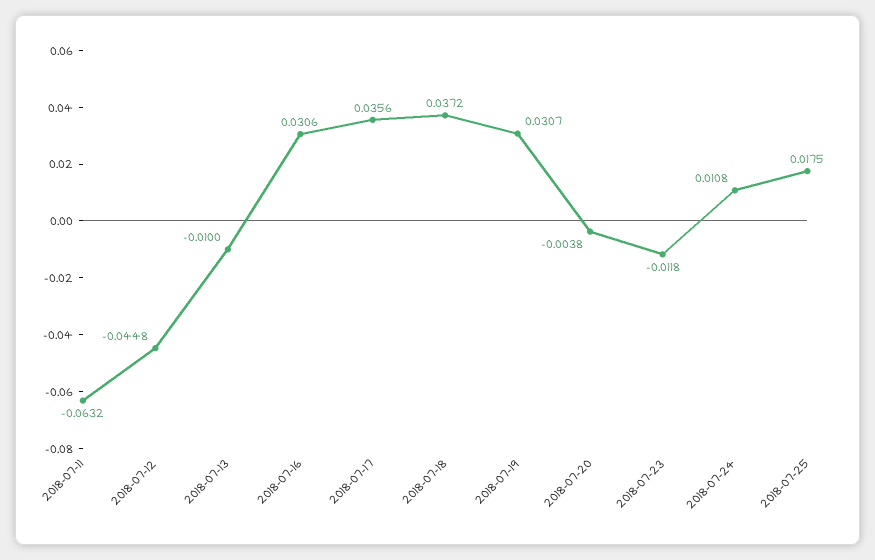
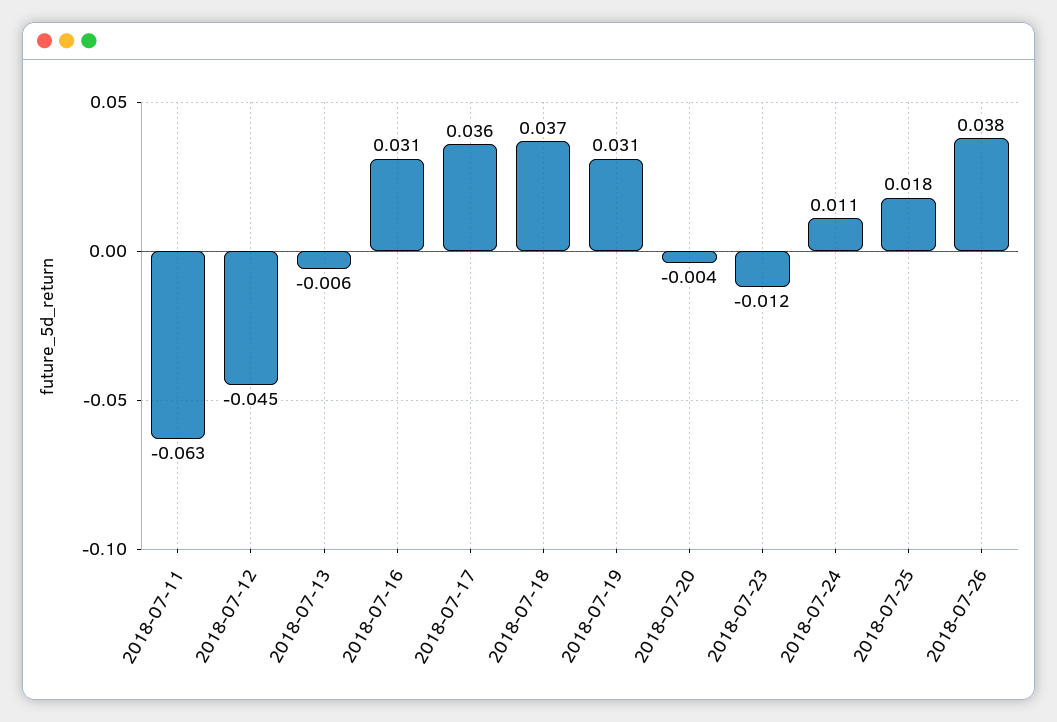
2018-07-13: -0.01 -> -0.006
2018-07-26: none -> 0.038

